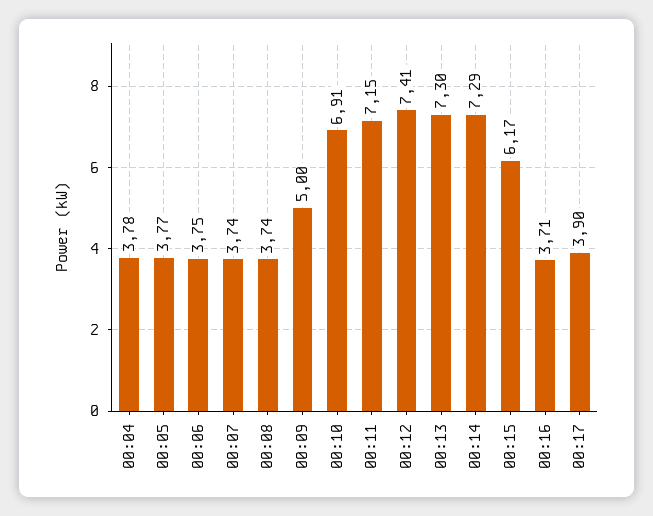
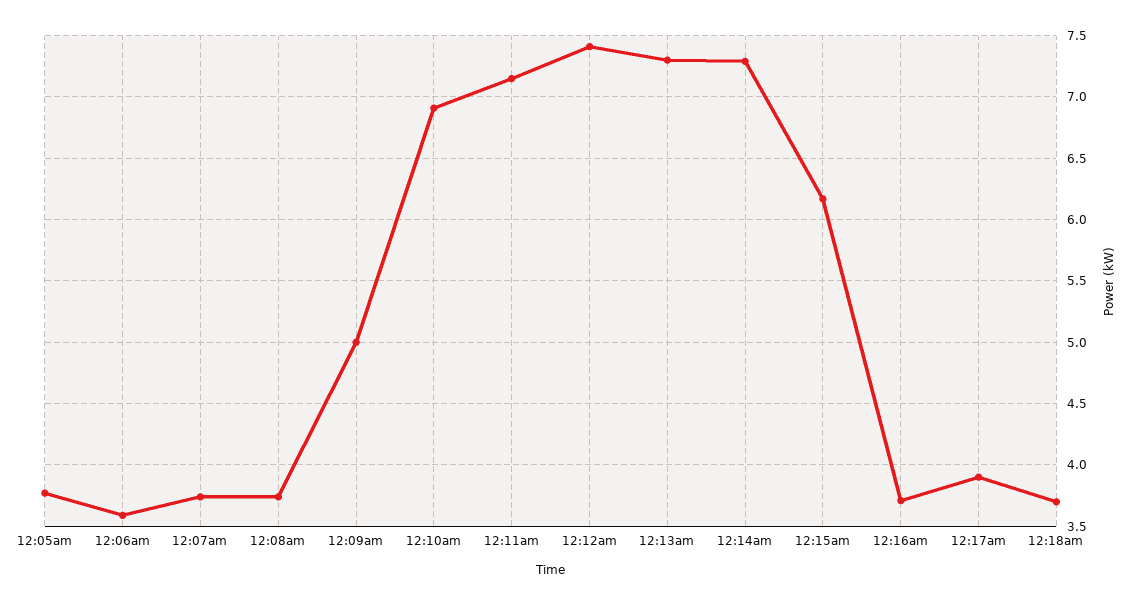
00:04: 3.78 -> none
00:06: 3.75 -> 3.6
12:18am: none -> 3.7

